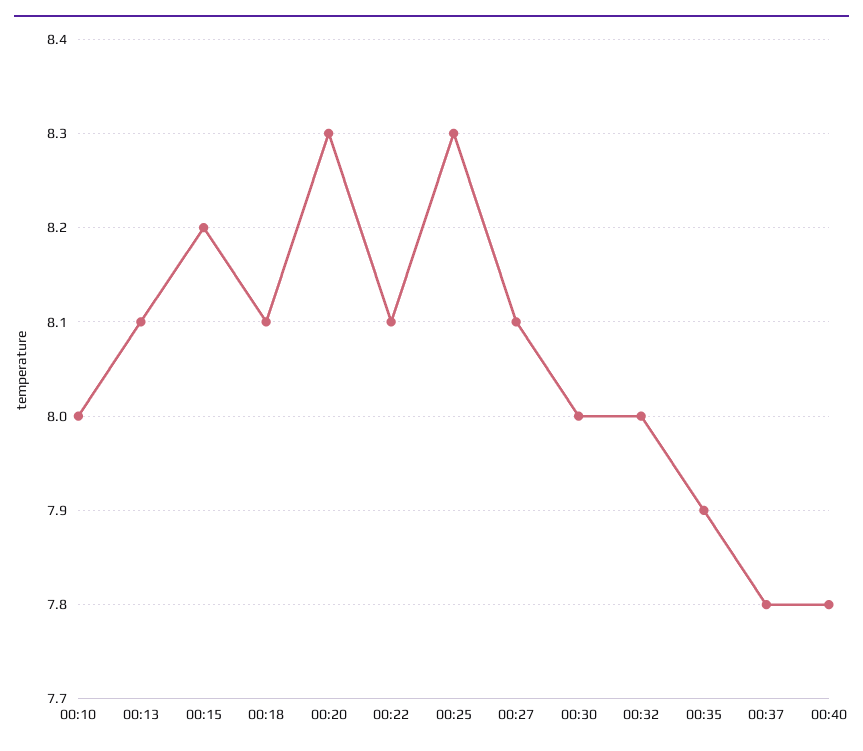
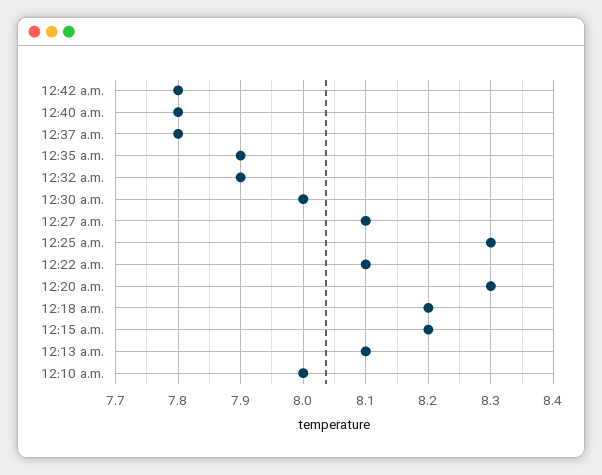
00:18: 8.1 -> 8.2
00:32: 8 -> 7.9
12:42 a.m.: none -> 7.8

